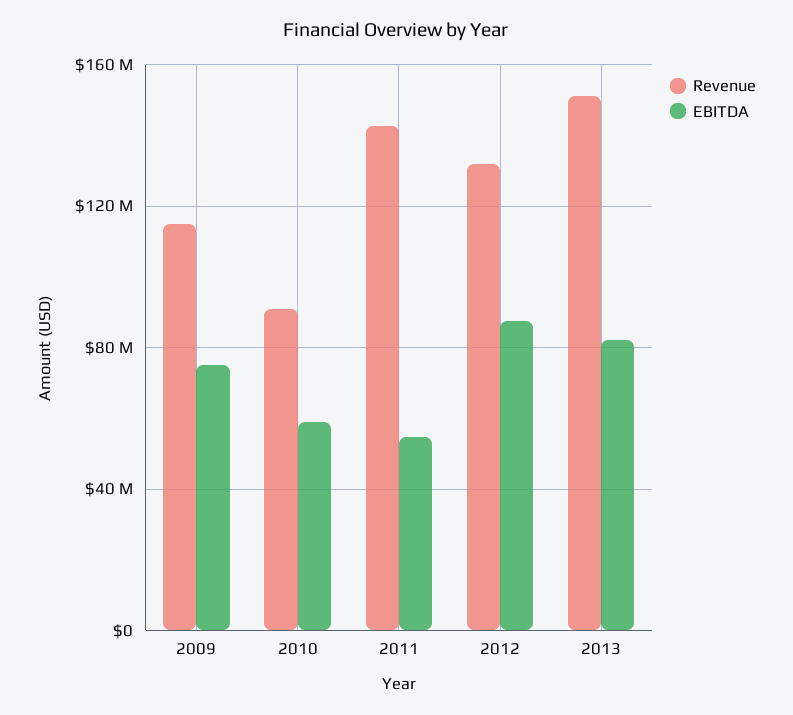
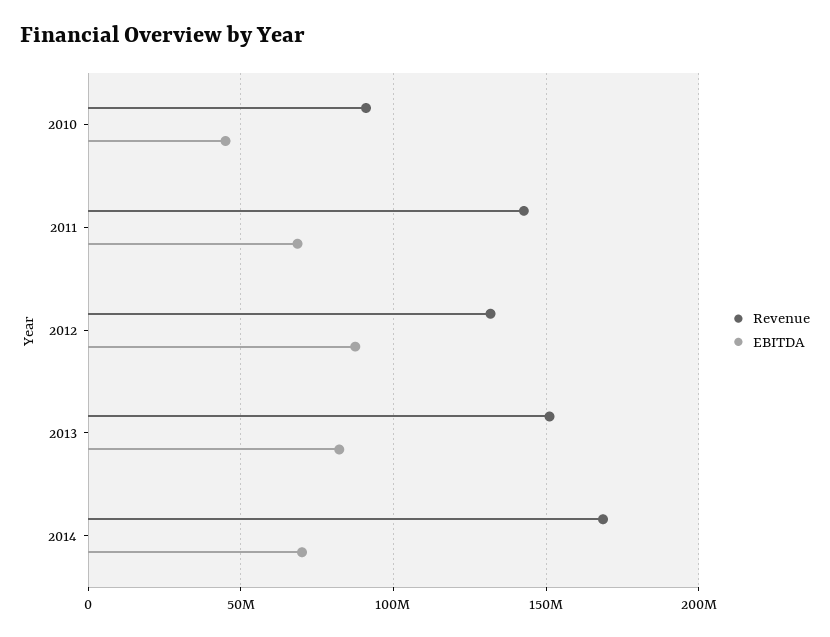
Revenue, 2009: 115000000 -> none
EBITDA, 2009: 75000000 -> none
EBITDA, 2010: 60000000 -> 45000000
EBITDA, 2011: 55000000 -> 70000000
Revenue, 2014: none -> 170000000
EBITDA, 2014: none -> 70000000

